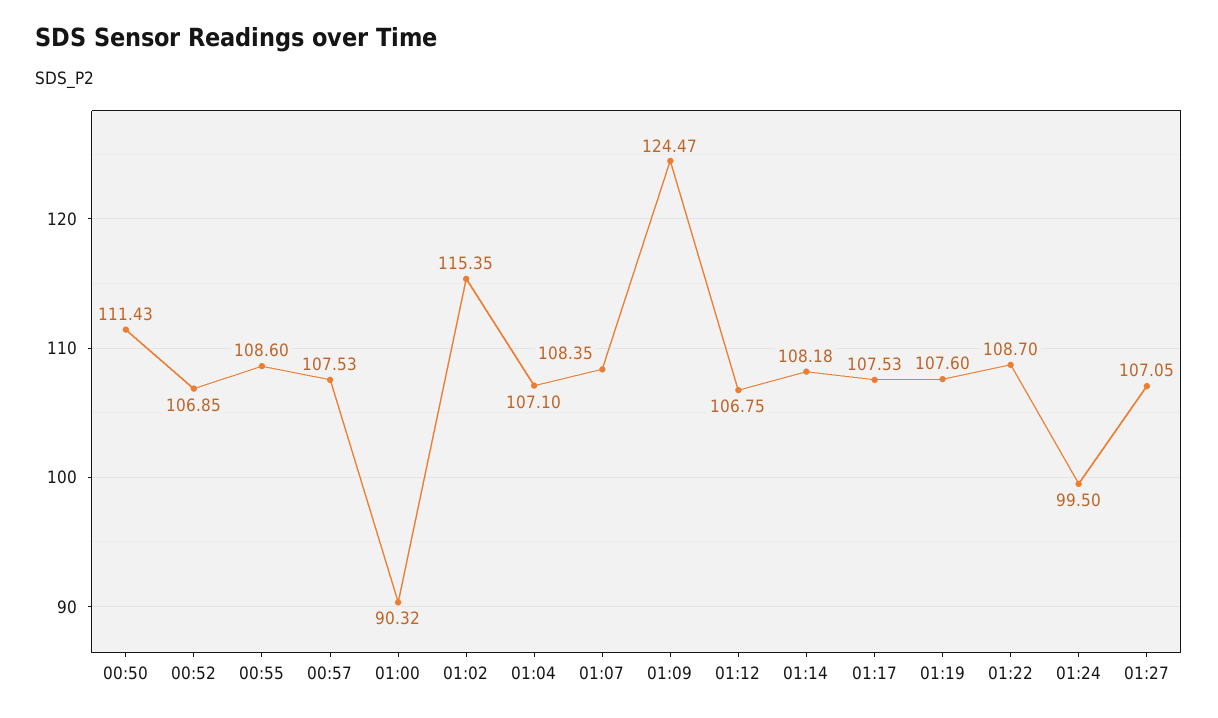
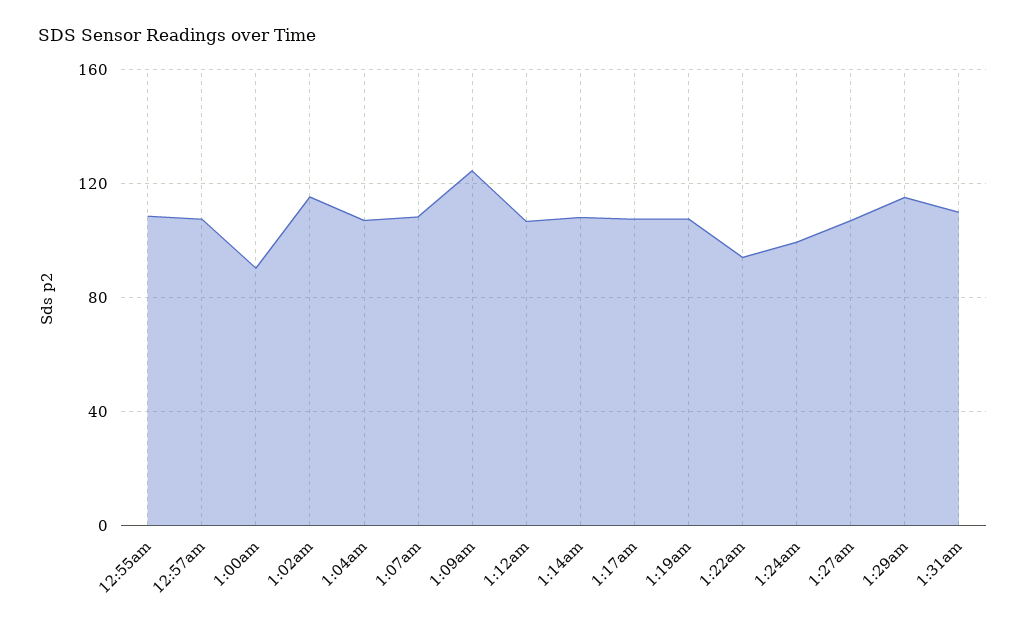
00:50: 111.43 -> none
00:52: 106.85 -> none
01:22: 108.7 -> 95
1:29am: none -> 115
1:31am: none -> 110

